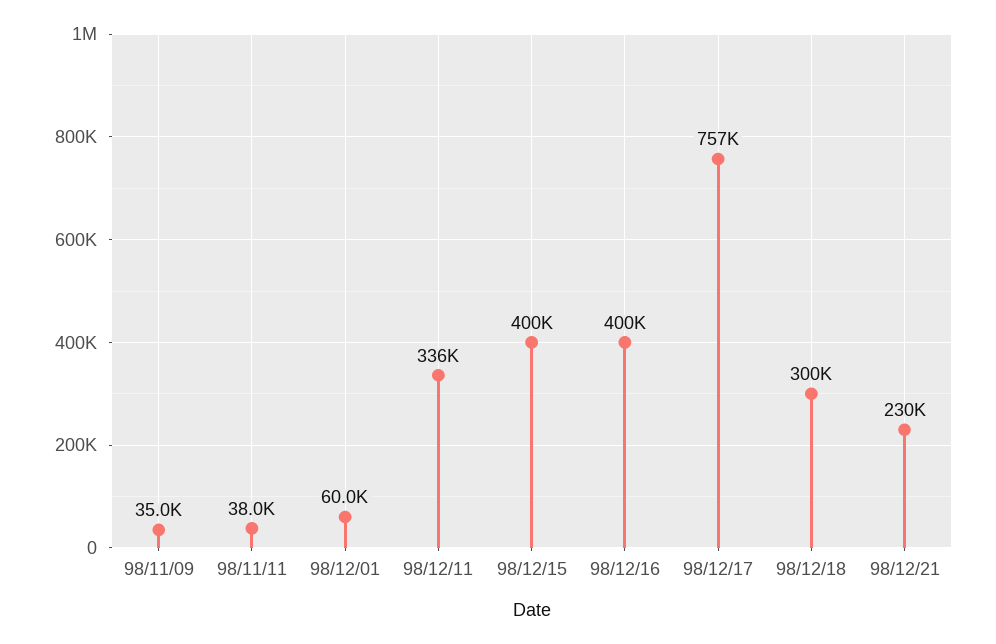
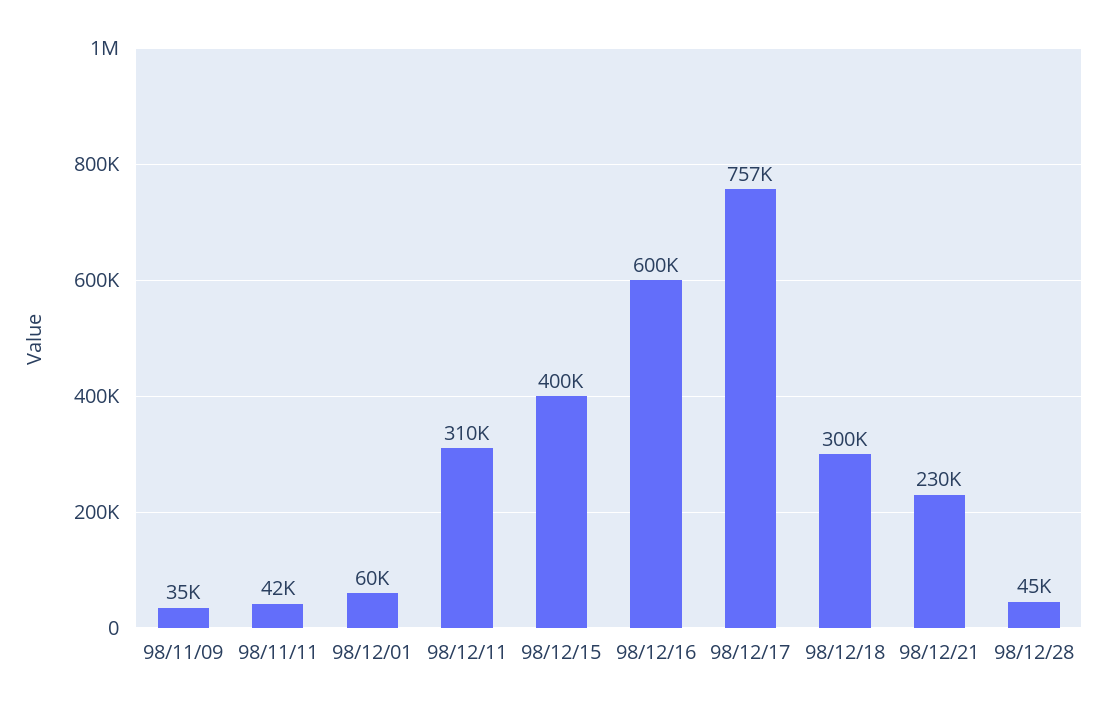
98/11/11: 38000 -> 42000
98/12/11: 336000 -> 310000
98/12/16: 400000 -> 600000
98/12/28: none -> 45000

